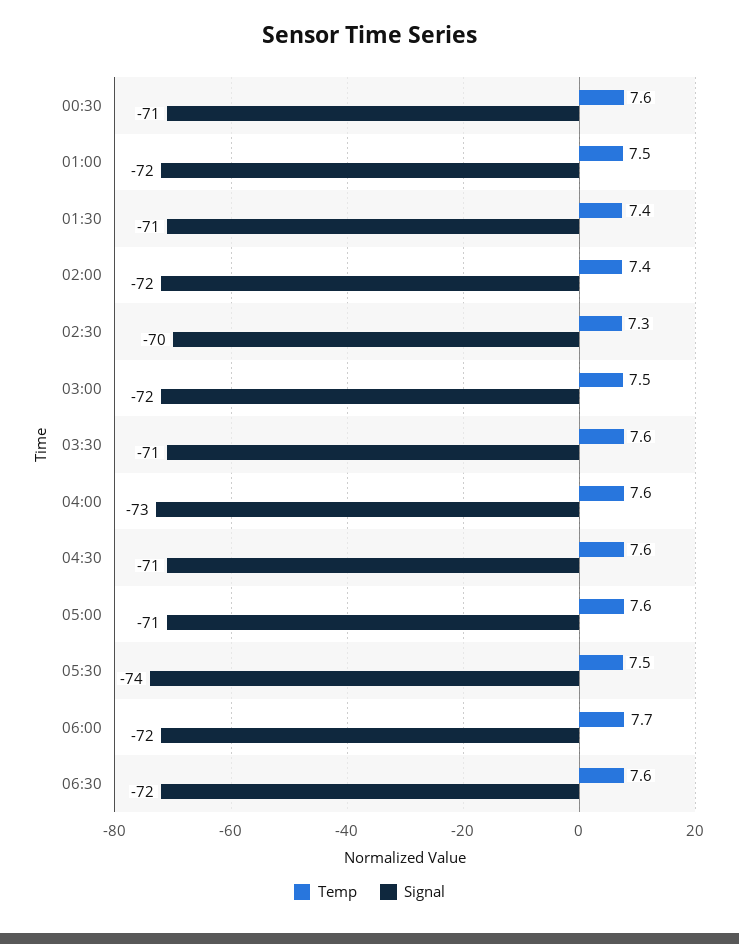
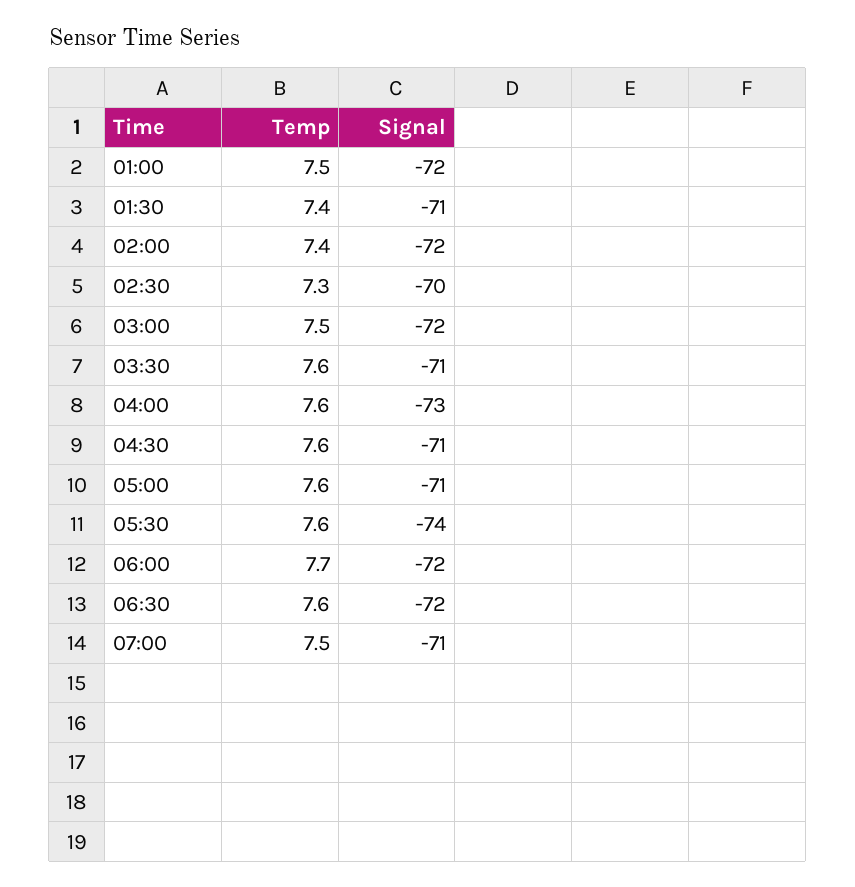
Temp, 00:30: 7.6 -> none
Signal, 00:30: -71 -> none
Temp, 05:30: 7.5 -> 7.6
Temp, 07:00: none -> 7.5
Signal, 07:00: none -> -71

